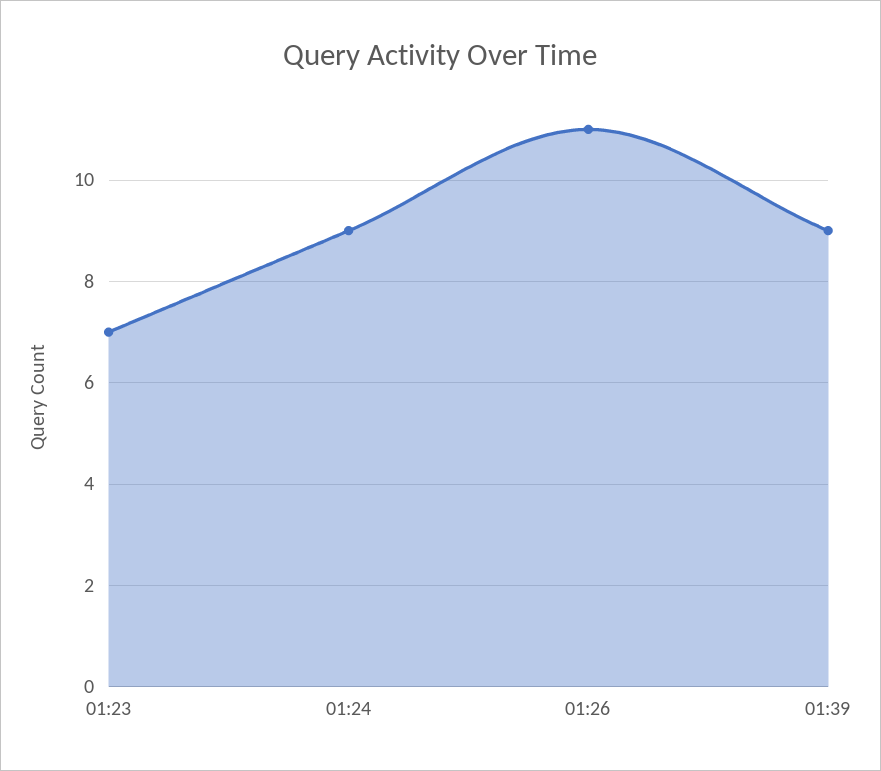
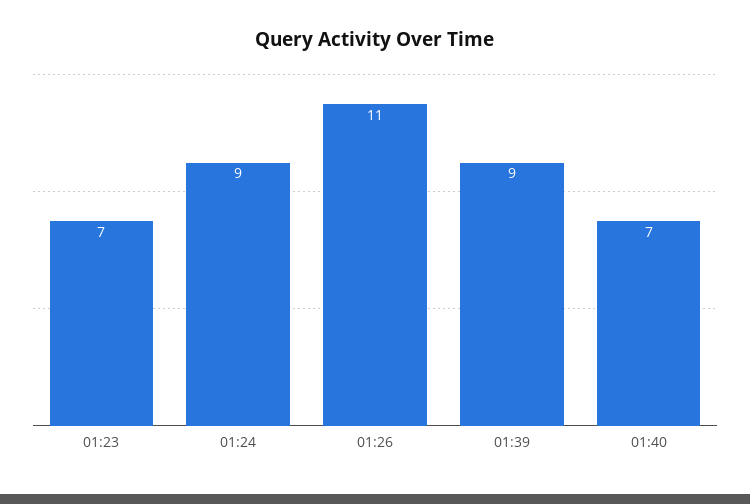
01:40: none -> 7

